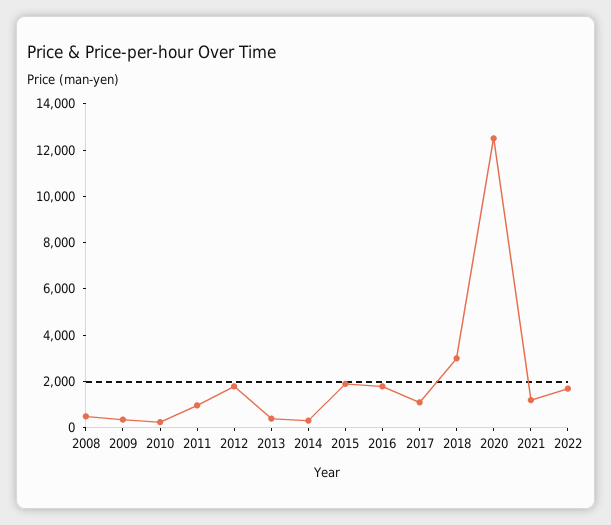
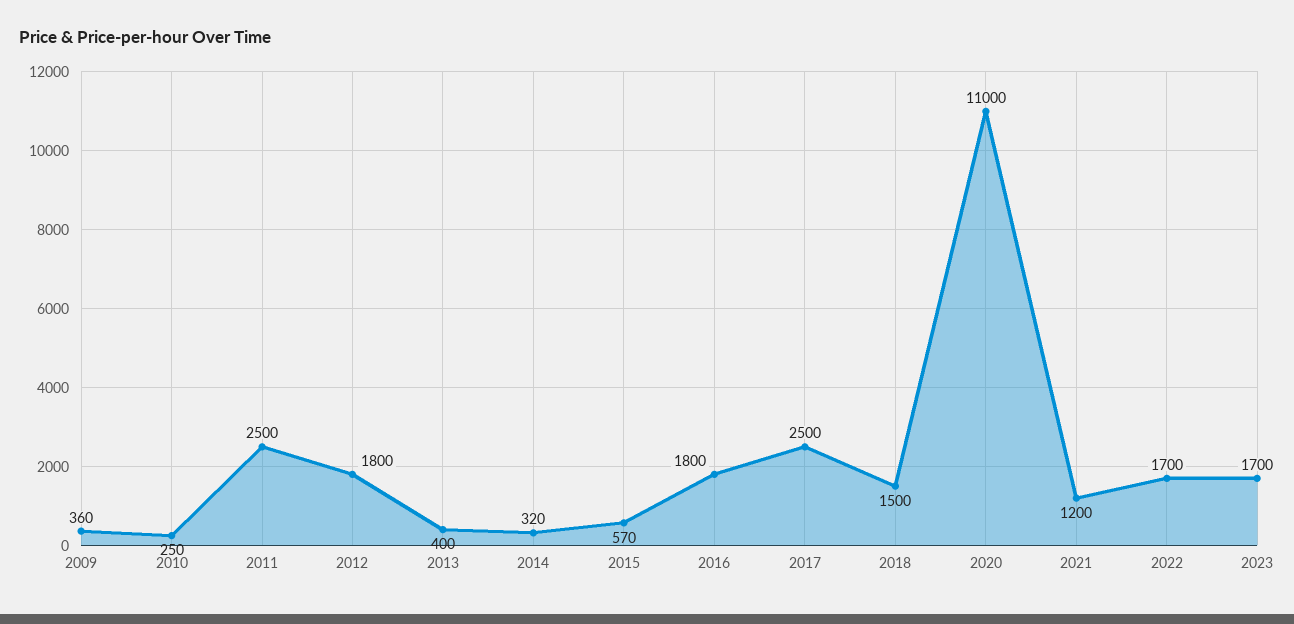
2008: 500 -> none
2011: 1000 -> 2500
2015: 2000 -> 570
2017: 1000 -> 2500
2018: 3000 -> 1500
2020: 12500 -> 11000
2023: none -> 1700

